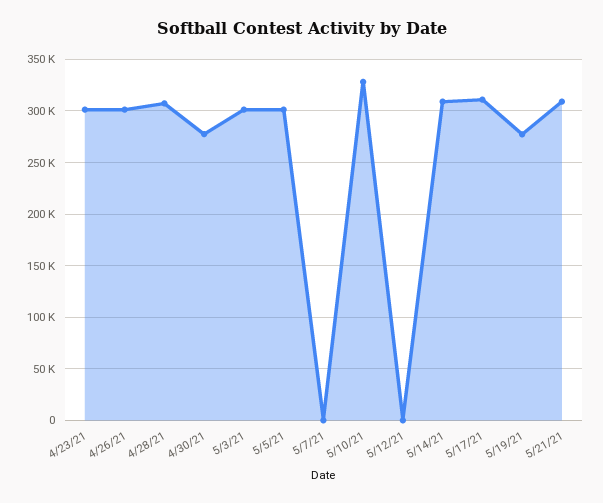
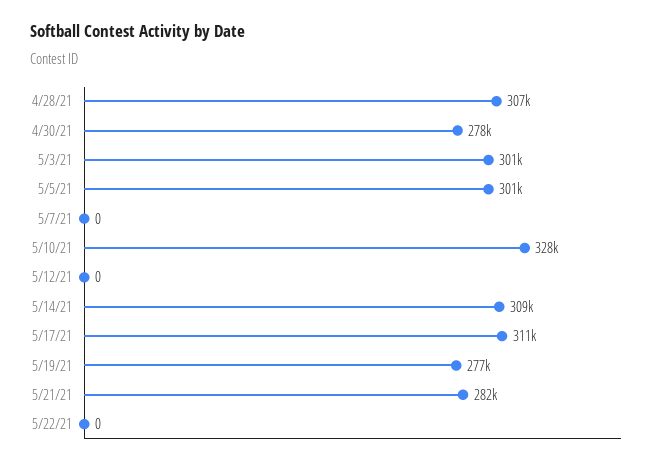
4/23/21: 300000 -> none
4/26/21: 300000 -> none
5/21/21: 310000 -> 282000
5/22/21: none -> 0

